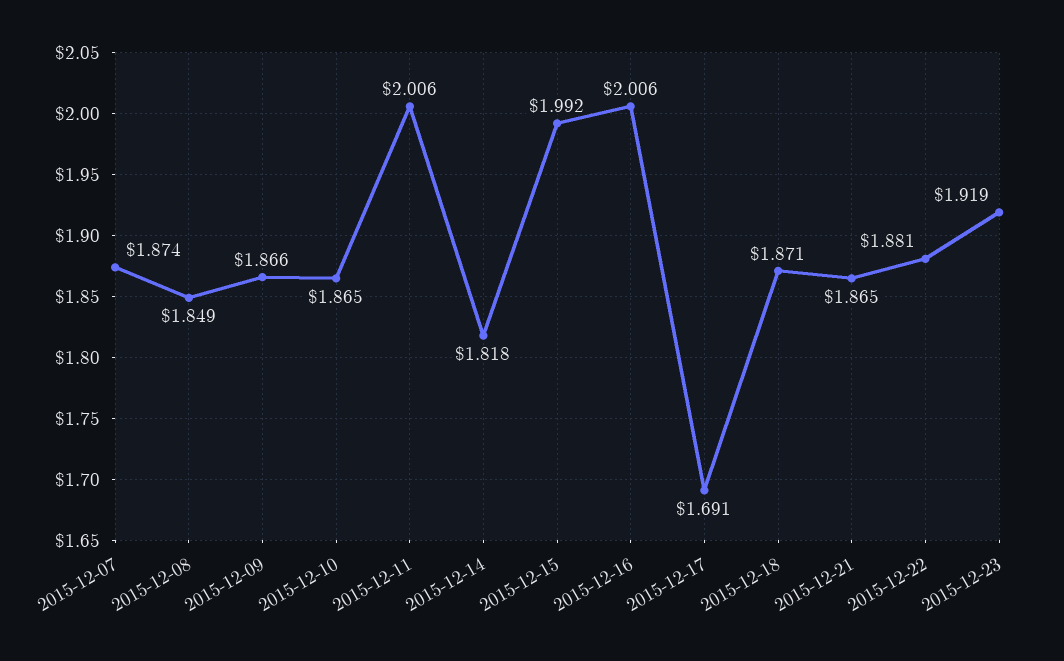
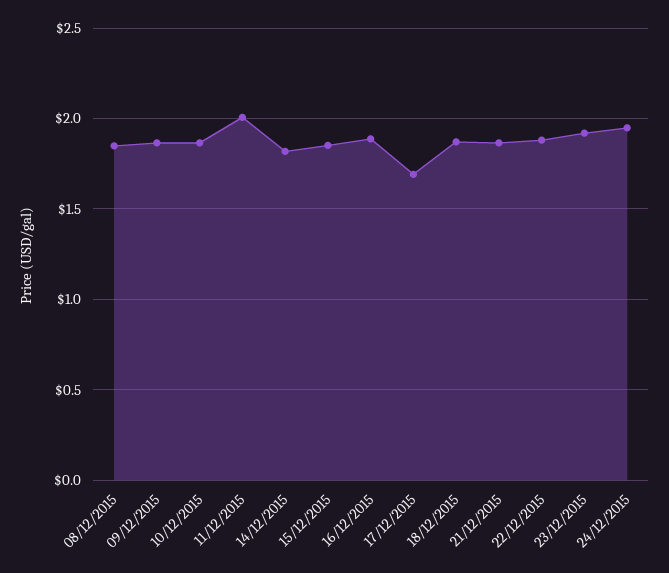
2015-12-07: 1.874 -> none
2015-12-15: 1.992 -> 1.85
2015-12-16: 2.006 -> 1.9
24/12/2015: none -> 1.95

